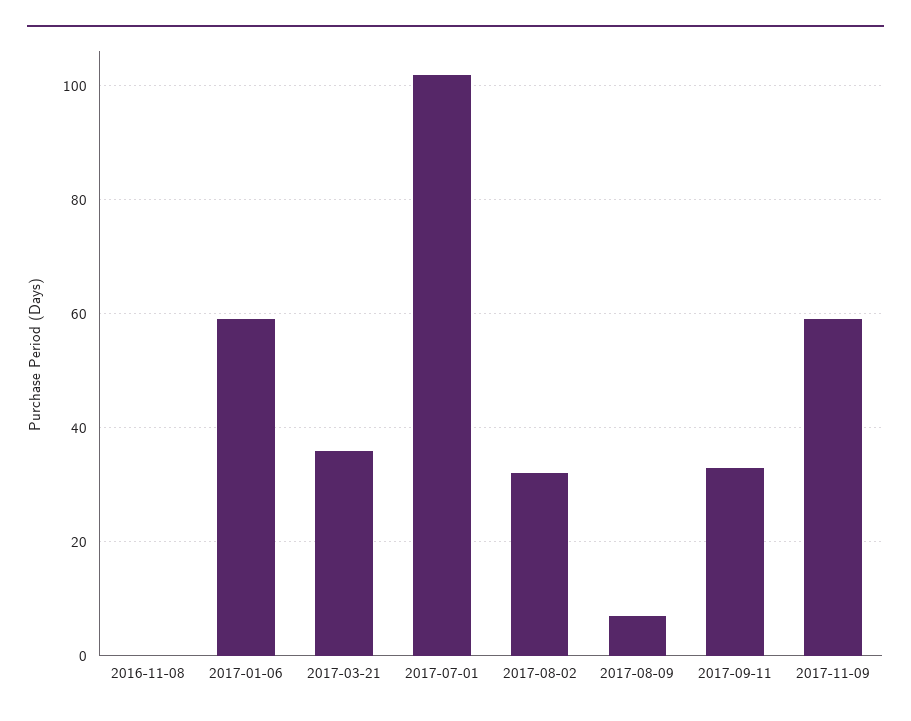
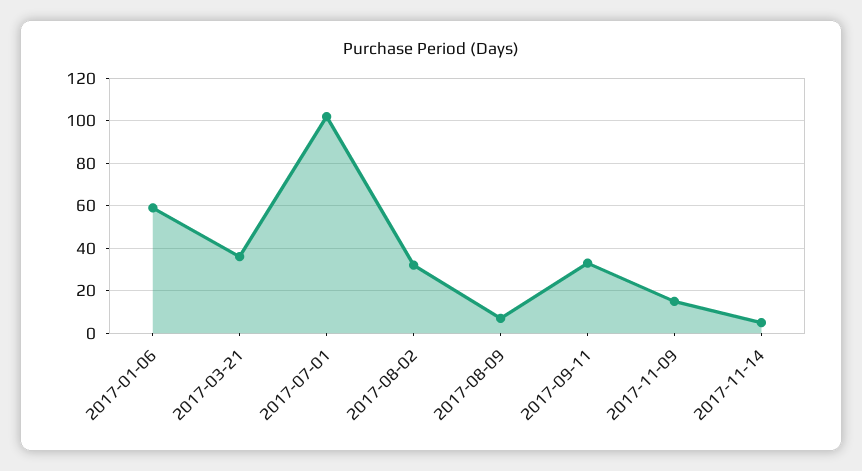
2016-11-08: 0 -> none
2017-11-09: 60 -> 15
2017-11-14: none -> 5

